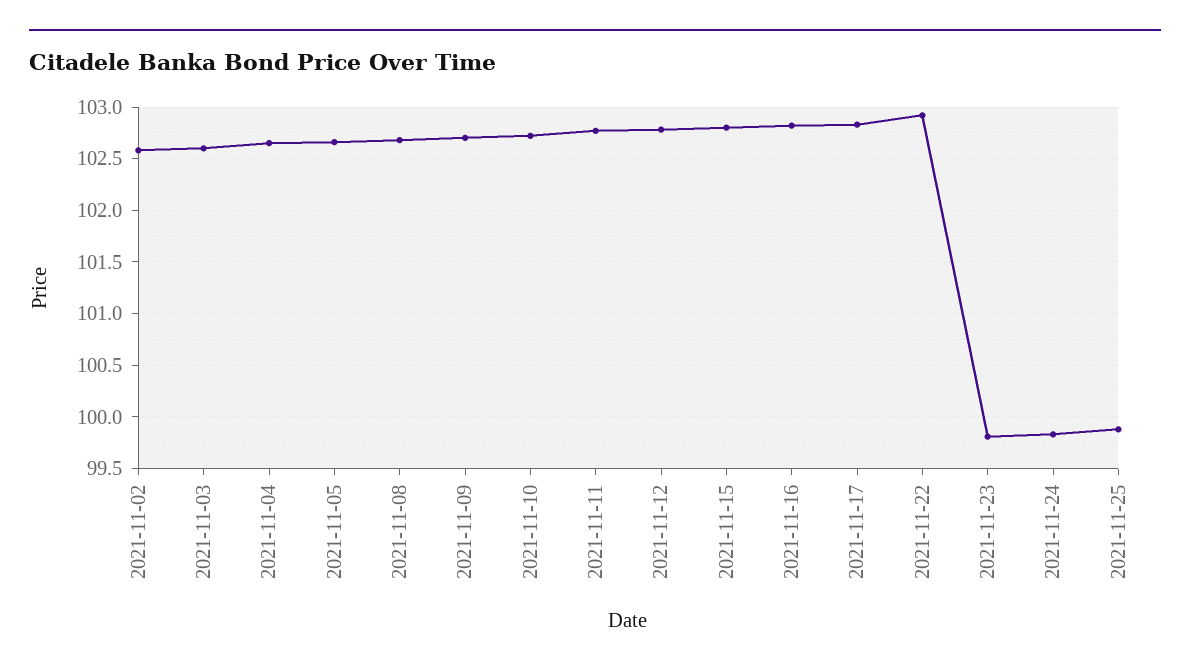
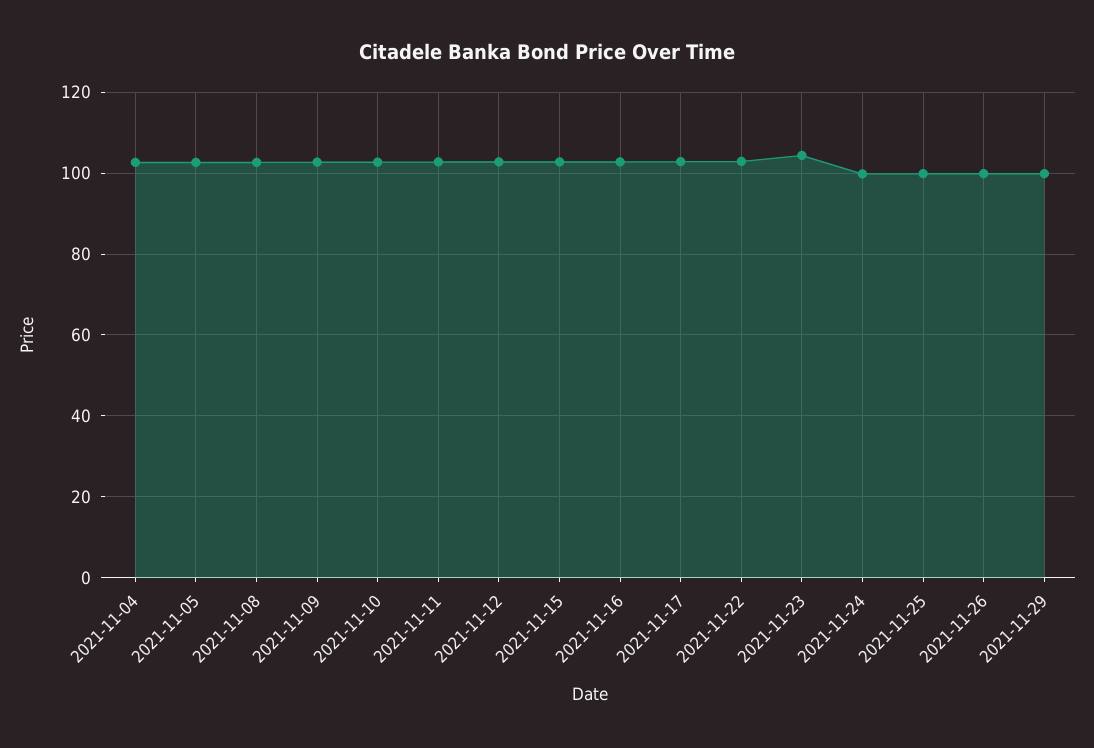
2021-11-02: 102.6 -> none
2021-11-03: 102.6 -> none
2021-11-23: 99.8 -> 104
2021-11-26: none -> 100
2021-11-29: none -> 100

